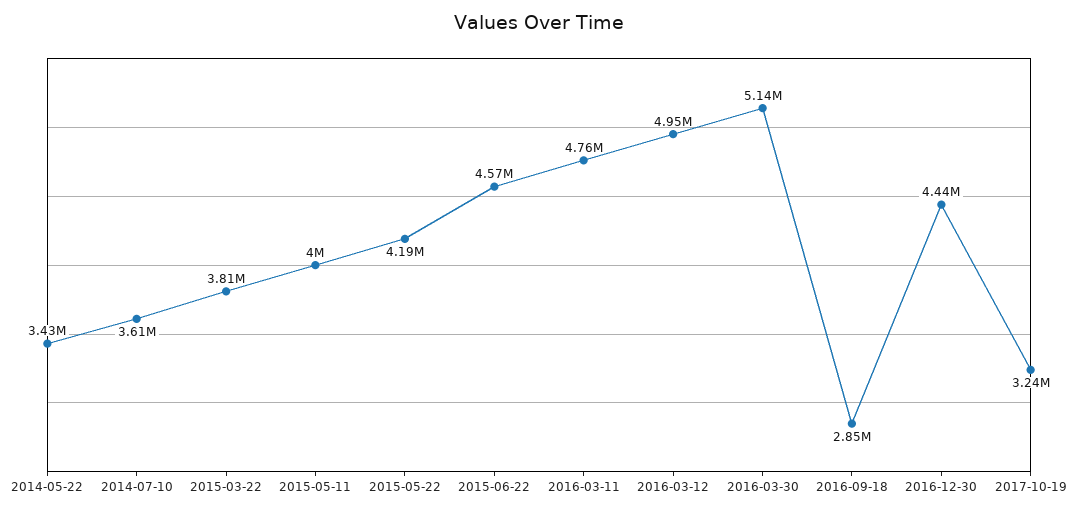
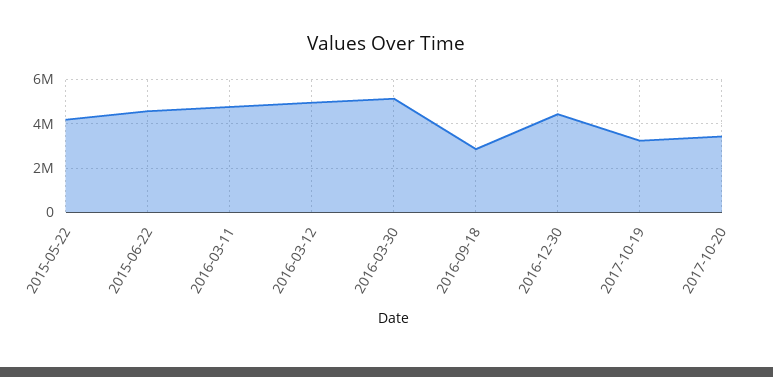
2014-05-22: 3430000 -> none
2014-07-10: 3610000 -> none
2015-03-22: 3810000 -> none
2015-05-11: 4000000 -> none
2017-10-20: none -> 3500000

